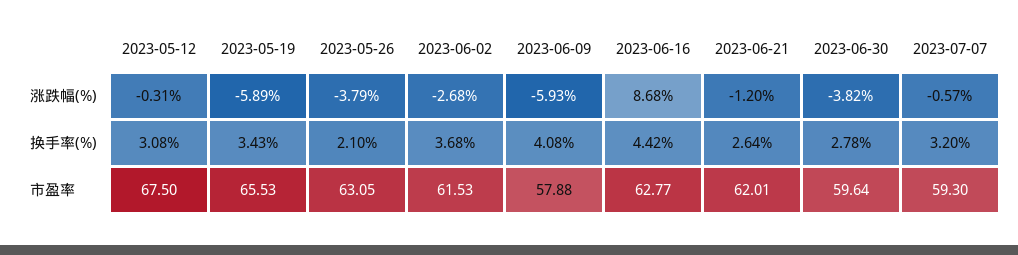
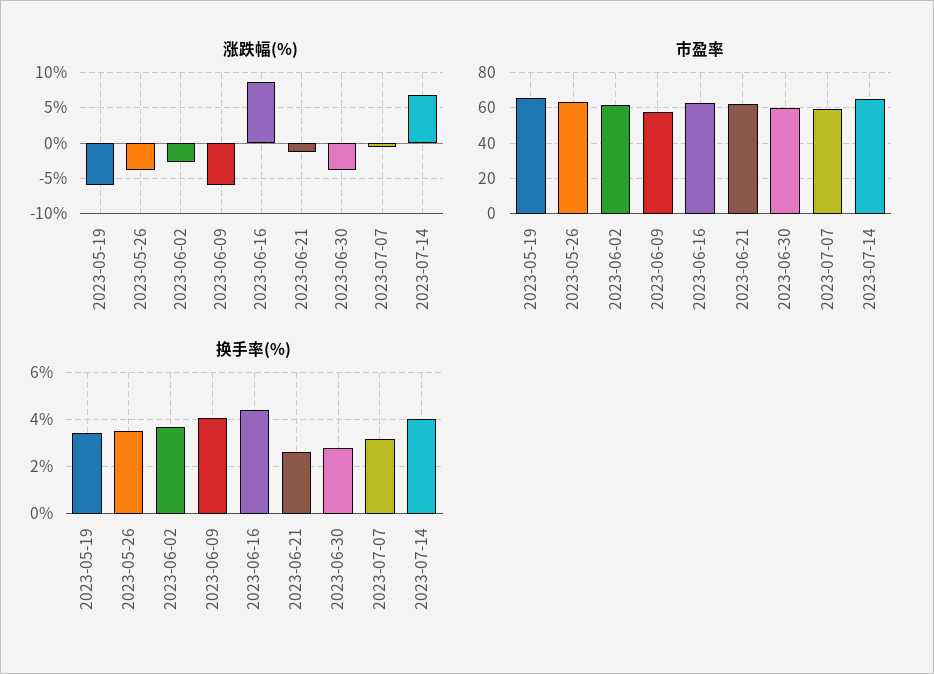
涨跌幅(%), 2023-05-12: -0.31 -> none
换手率(%), 2023-05-12: 3.08 -> none
换手率(%), 2023-05-26: 2.1 -> 3.5
市盈率, 2023-05-12: 67.5 -> none
涨跌幅(%), 2023-07-14: none -> 7
市盈率, 2023-07-14: none -> 65
换手率(%), 2023-07-14: none -> 4

